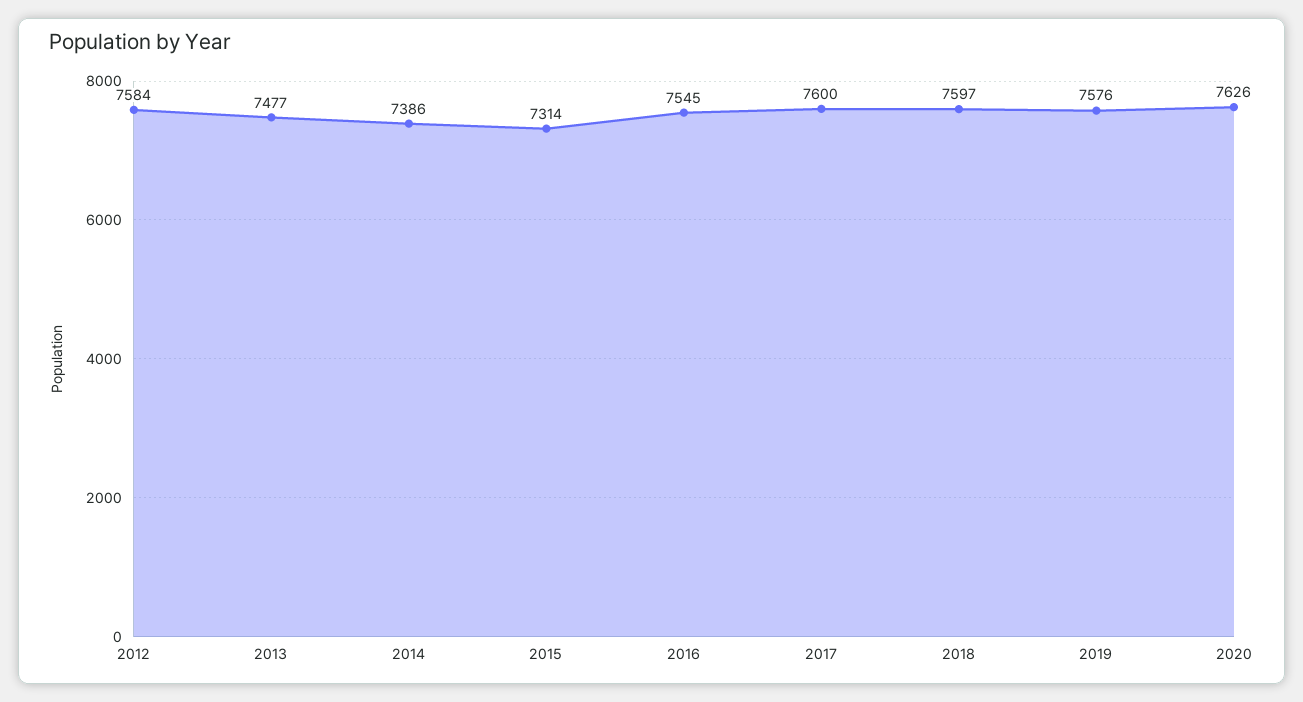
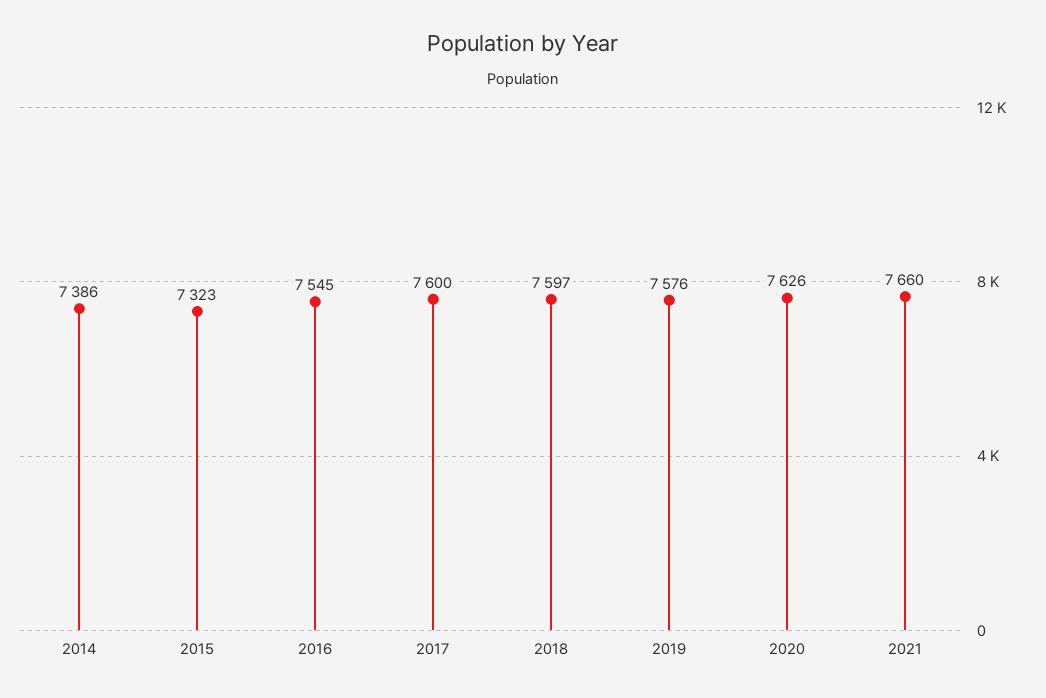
2012: 7584 -> none
2013: 7477 -> none
2015: 7314 -> 7323
2021: none -> 7660

